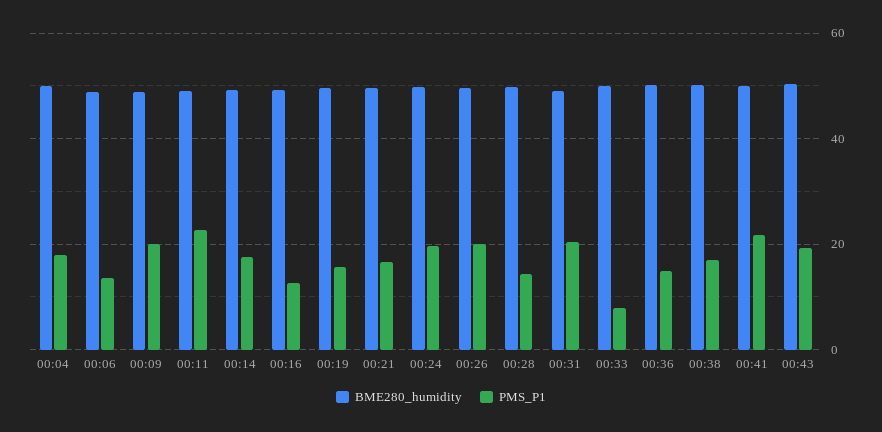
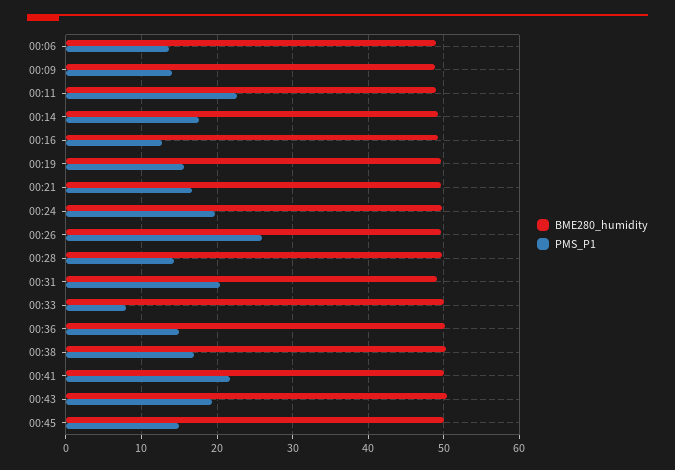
BME280_humidity, 00:04: 50 -> none
PMS_P1, 00:04: 18 -> none
PMS_P1, 00:09: 20 -> 14
PMS_P1, 00:26: 20 -> 26
BME280_humidity, 00:45: none -> 50
PMS_P1, 00:45: none -> 15

